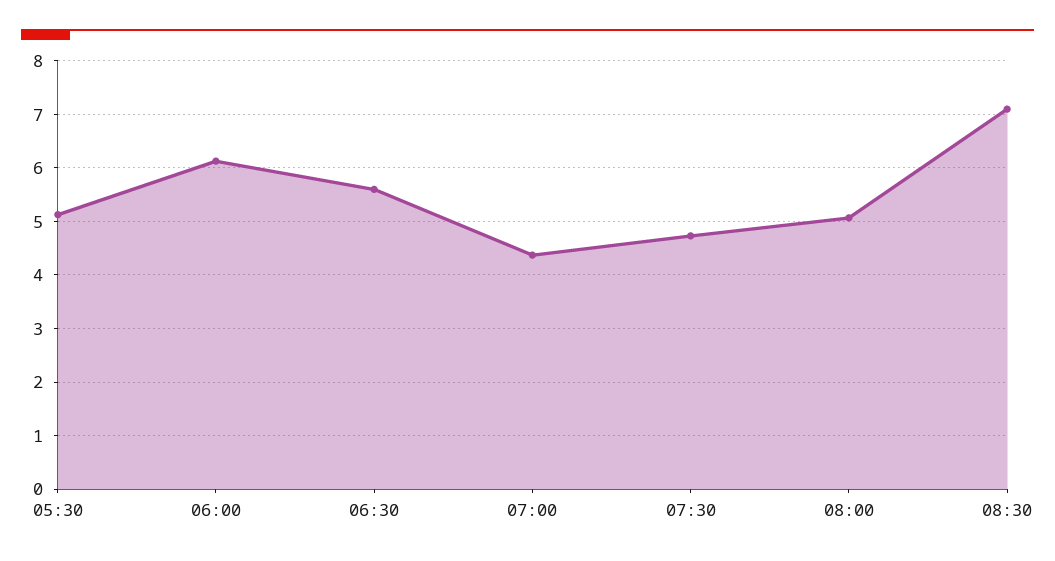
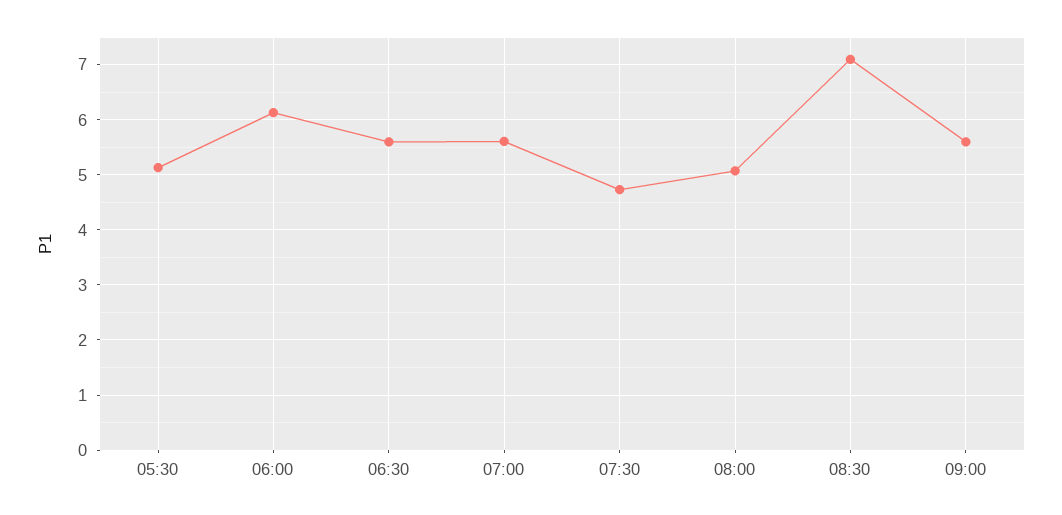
07:00: 4.4 -> 5.6
09:00: none -> 5.6

